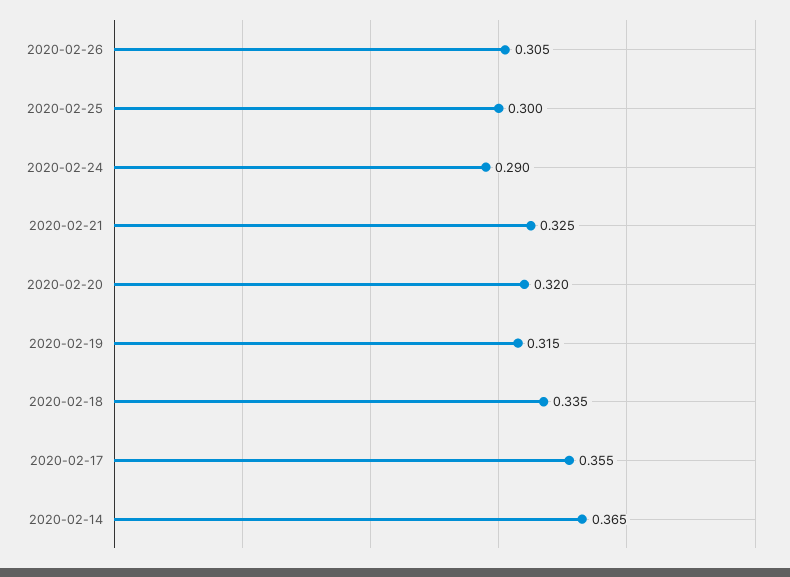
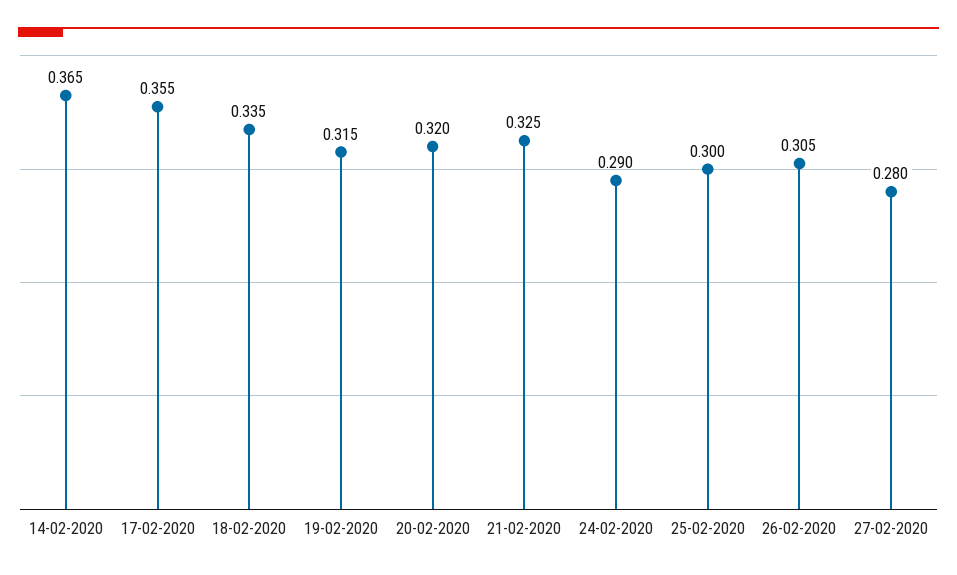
27-02-2020: none -> 0.28

